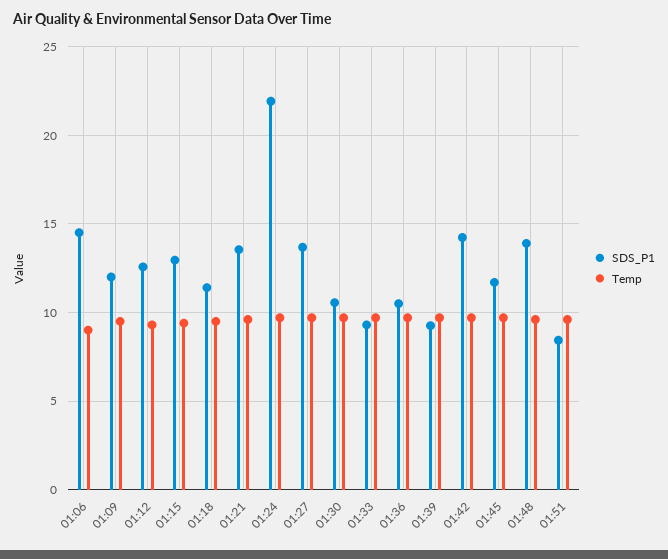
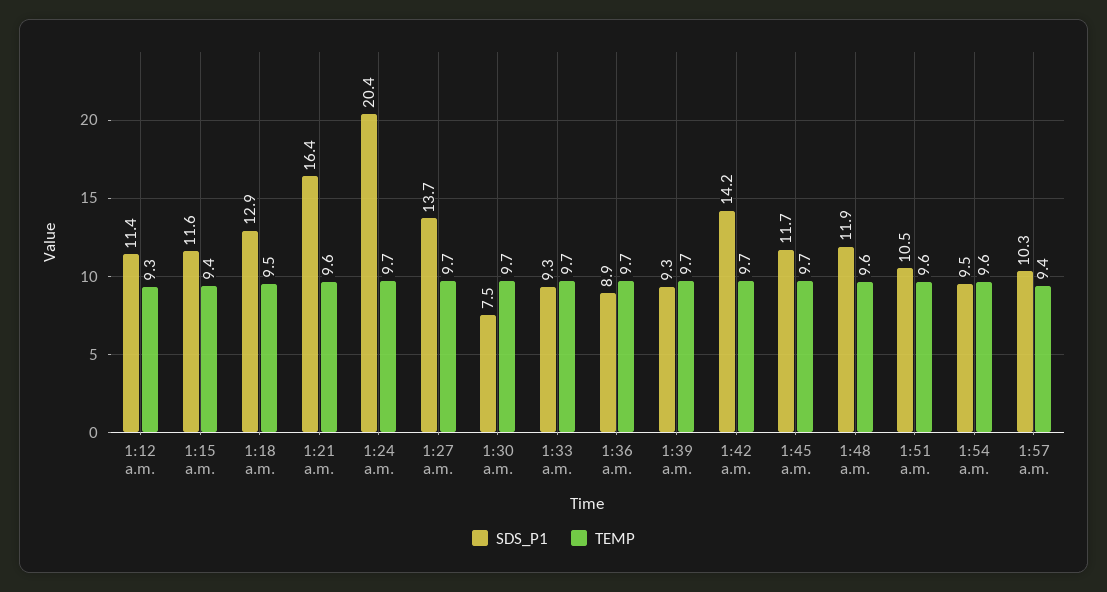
SDS_P1, 01:06: 14.5 -> none
Temp, 01:06: 9 -> none
SDS_P1, 01:09: 12 -> none
Temp, 01:09: 9.5 -> none
SDS_P1, 01:12: 12.5 -> 11.4
SDS_P1, 01:15: 13 -> 11.6
SDS_P1, 01:18: 11.5 -> 12.9
SDS_P1, 01:21: 13.5 -> 16.4
SDS_P1, 01:24: 22 -> 20.4
SDS_P1, 01:30: 10.5 -> 7.5
SDS_P1, 01:36: 10.5 -> 8.9
SDS_P1, 01:48: 14 -> 11.9
SDS_P1, 01:51: 8.5 -> 10.5
SDS_P1, 1:54 a.m.: none -> 9.5
Temp, 1:54 a.m.: none -> 9.6
SDS_P1, 1:57 a.m.: none -> 10.3
Temp, 1:57 a.m.: none -> 9.4

